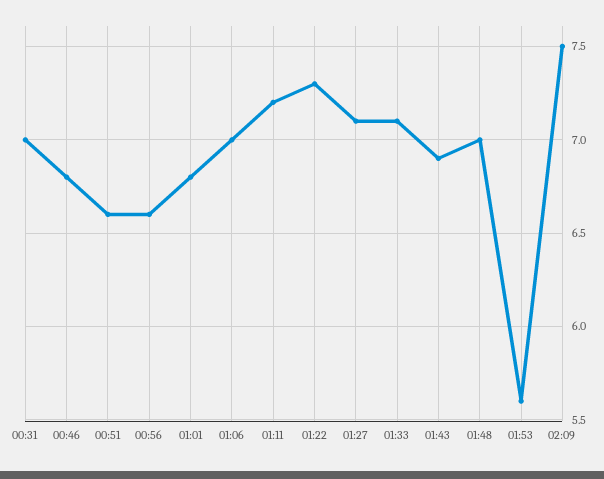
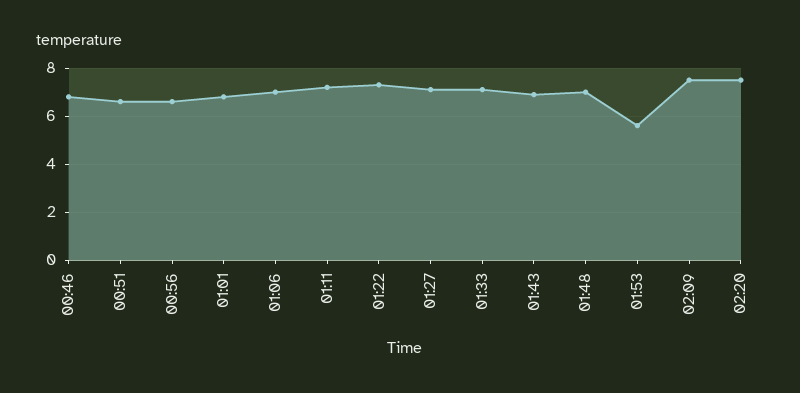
00:31: 7 -> none
02:20: none -> 7.5

